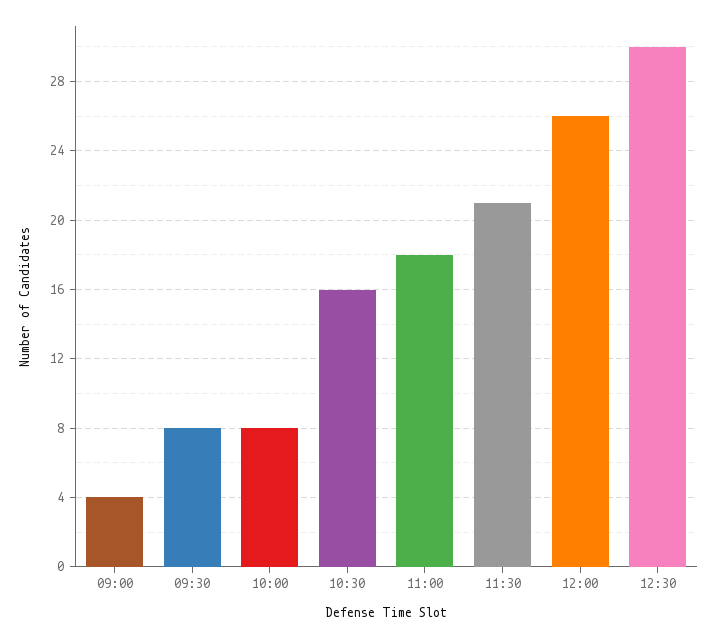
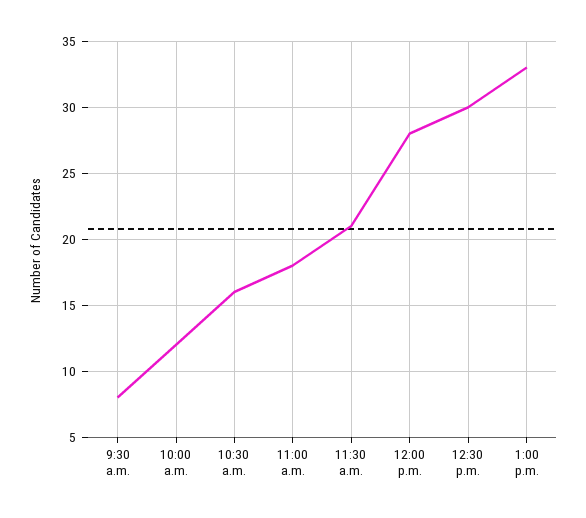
09:00: 4 -> none
10:00: 8 -> 12
12:00: 26 -> 28
1:00 p.m.: none -> 33

